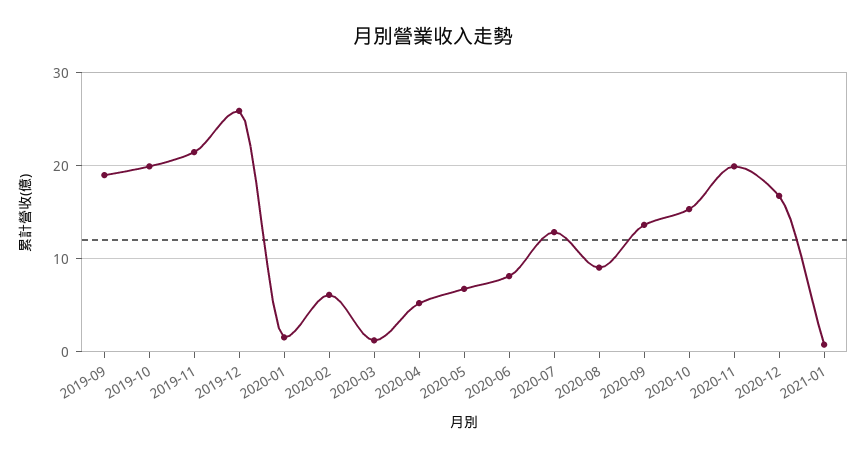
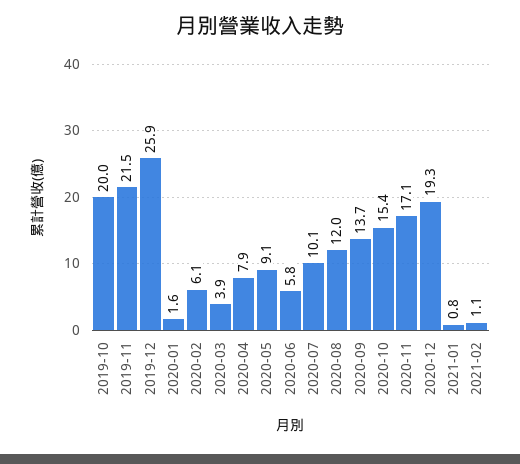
2019-09: 19 -> none
2020-03: 1 -> 3.9
2020-04: 5 -> 7.9
2020-05: 7 -> 9.1
2020-06: 8 -> 5.8
2020-07: 13 -> 10.1
2020-08: 9 -> 12
2020-11: 20 -> 17.1
2020-12: 17 -> 19.3
2021-02: none -> 1.1

